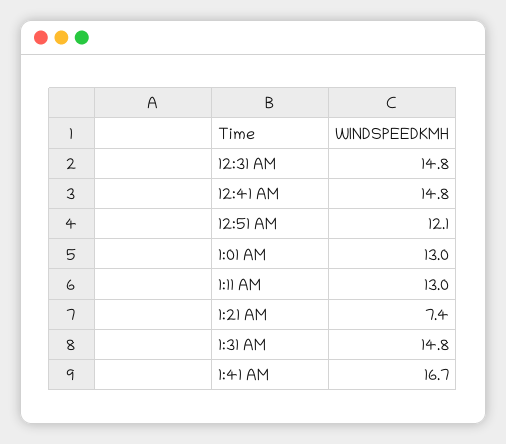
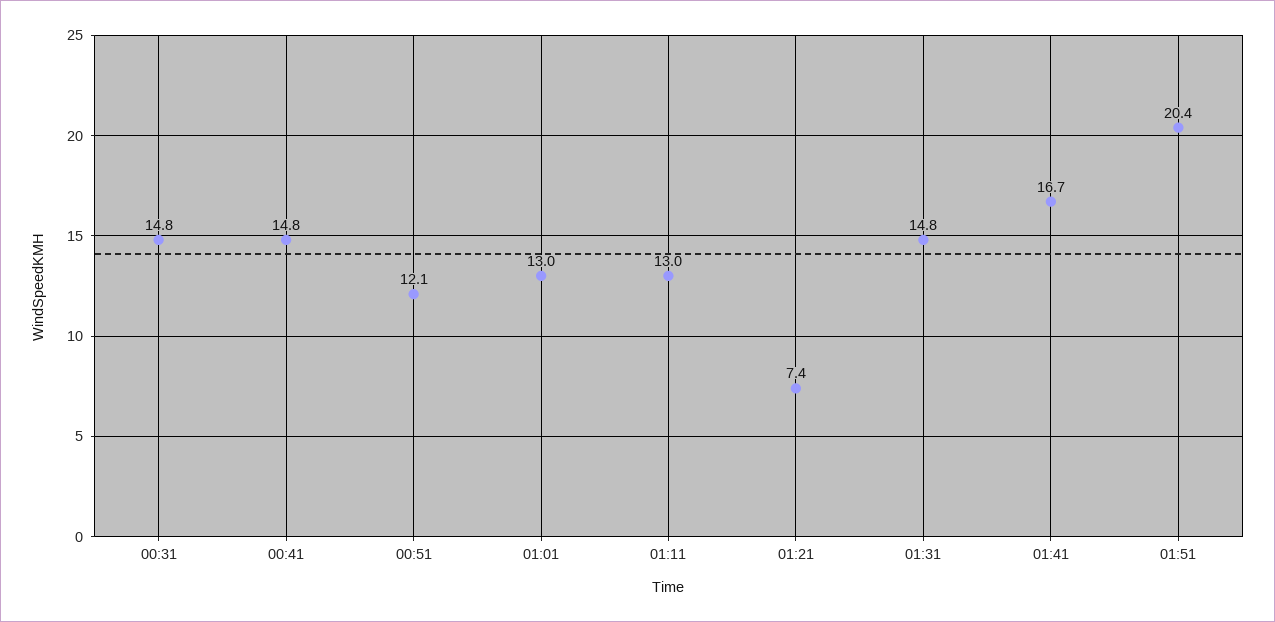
01:51: none -> 20.4

